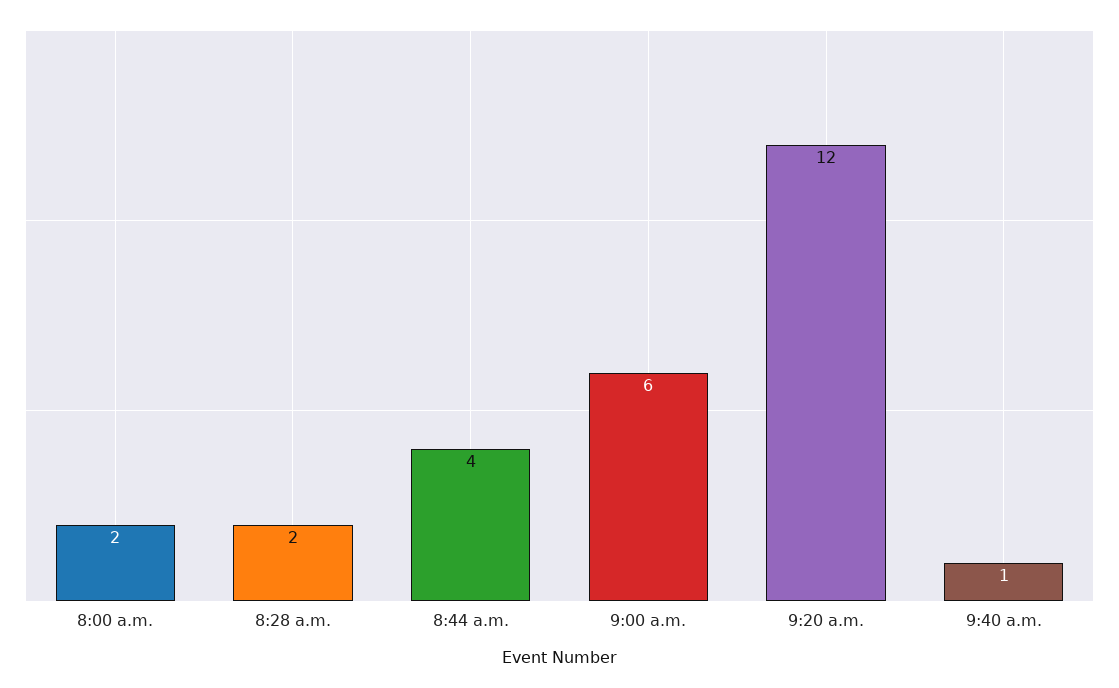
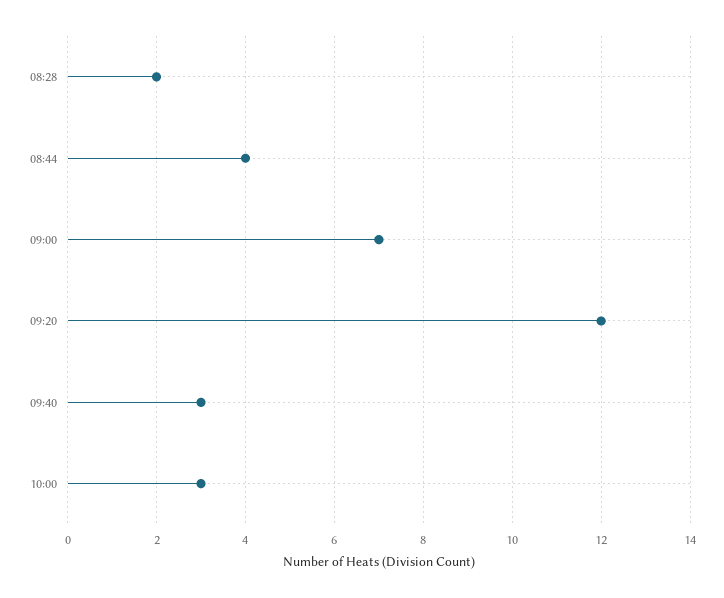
8:00 a.m.: 2 -> none
9:00 a.m.: 6 -> 7
9:40 a.m.: 1 -> 3
10:00: none -> 3

